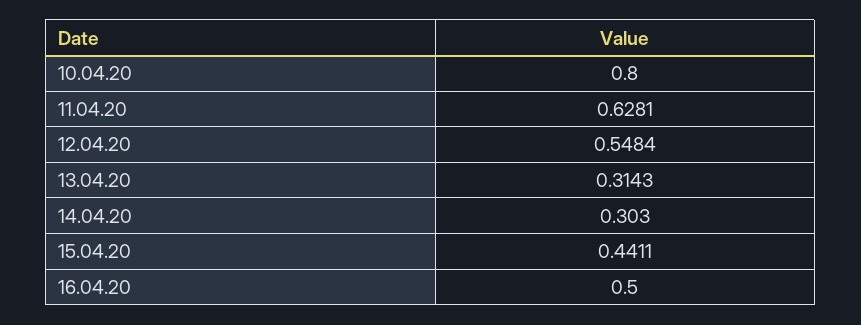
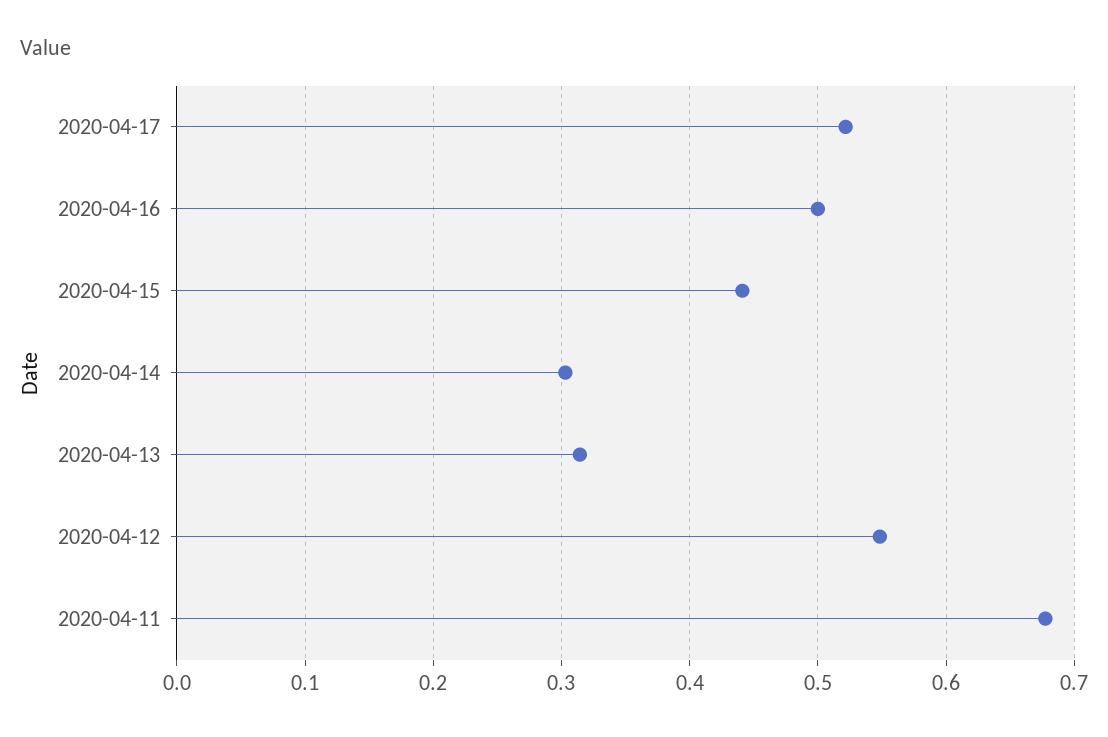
10.04.20: 0.8 -> none
11.04.20: 0.6281 -> 0.68
2020-04-17: none -> 0.52

